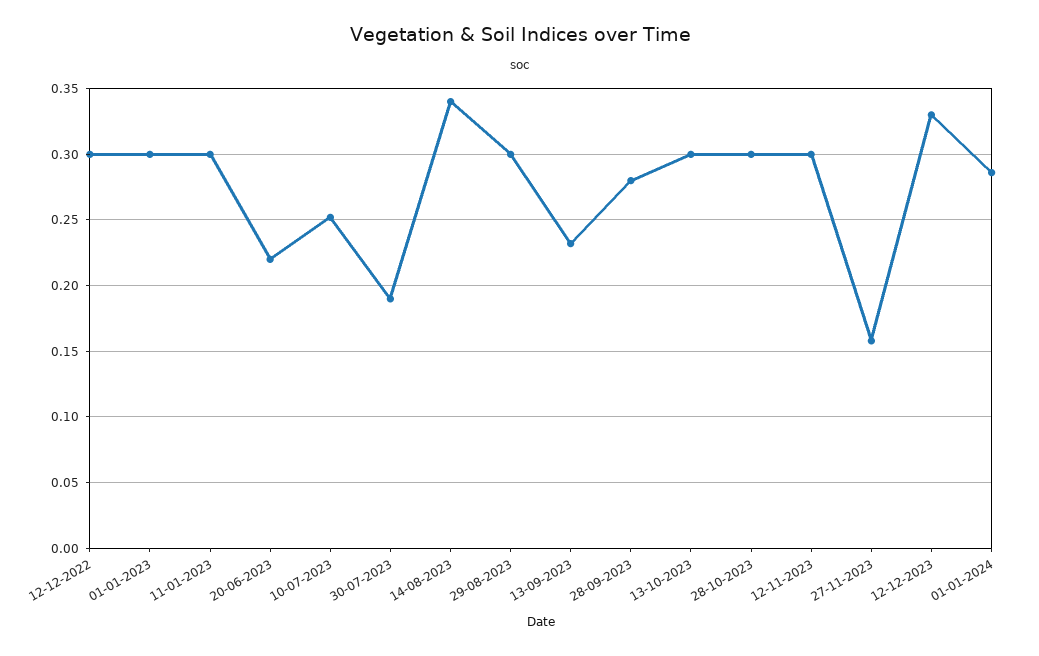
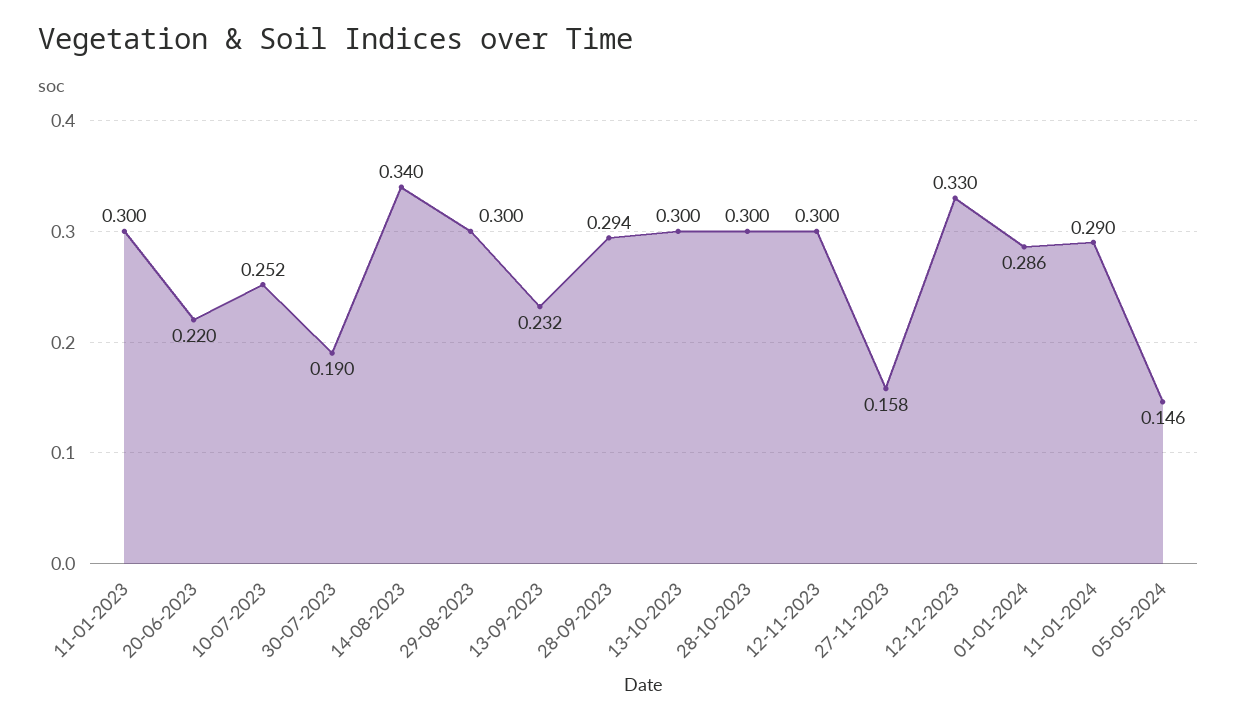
12-12-2022: 0.3 -> none
01-01-2023: 0.3 -> none
28-09-2023: 0.28 -> 0.294
11-01-2024: none -> 0.29
05-05-2024: none -> 0.146

